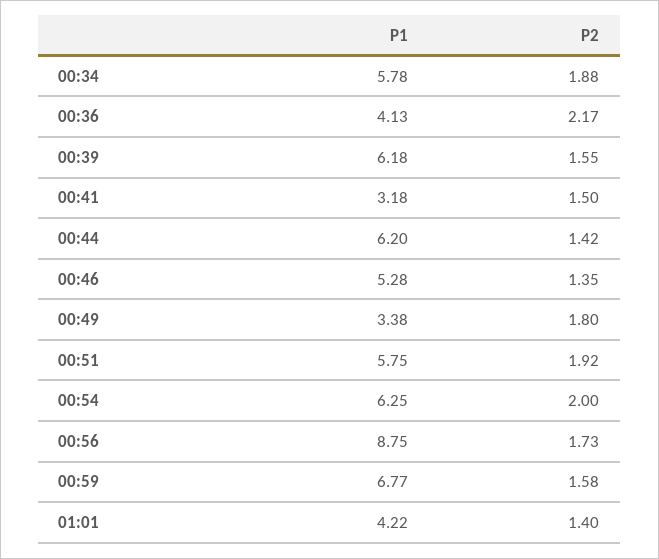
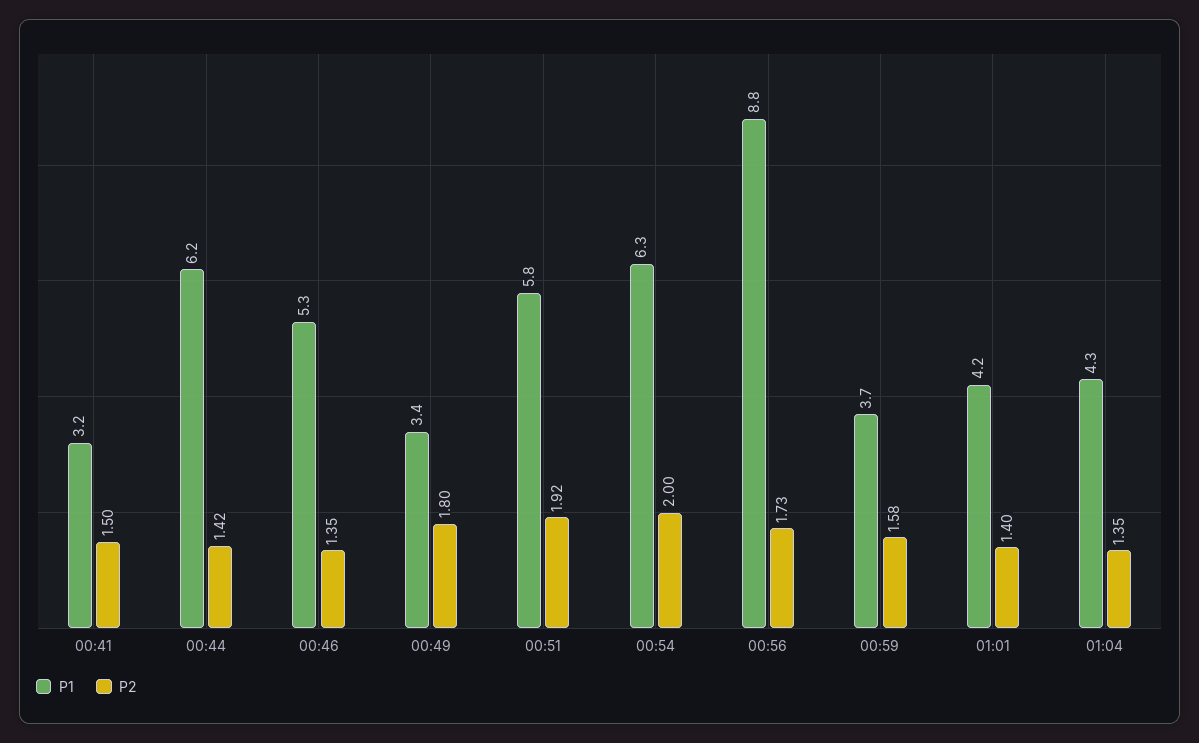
P1, 00:34: 5.78 -> none
P2, 00:34: 1.88 -> none
P1, 00:36: 4.13 -> none
P2, 00:36: 2.17 -> none
P1, 00:39: 6.18 -> none
P2, 00:39: 1.55 -> none
P1, 00:59: 6.77 -> 3.7
P1, 01:04: none -> 4.3
P2, 01:04: none -> 1.35

